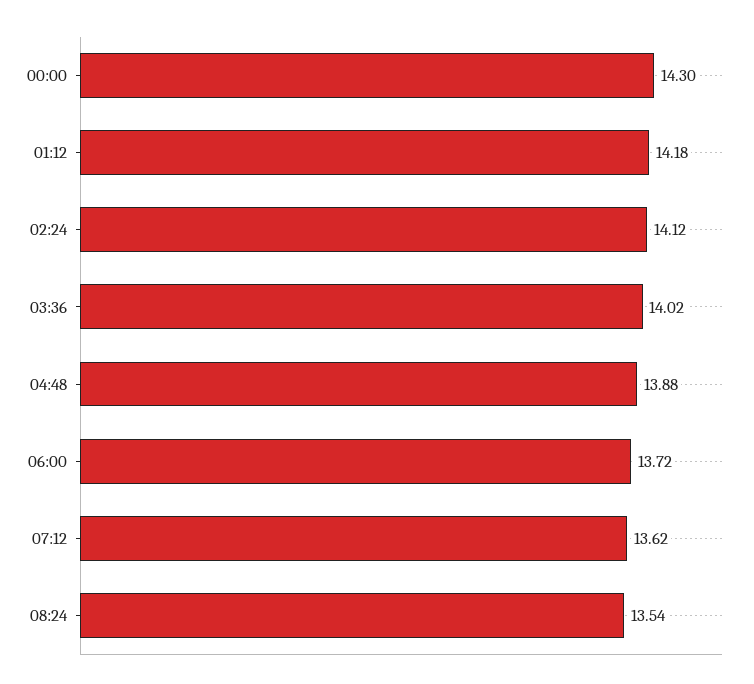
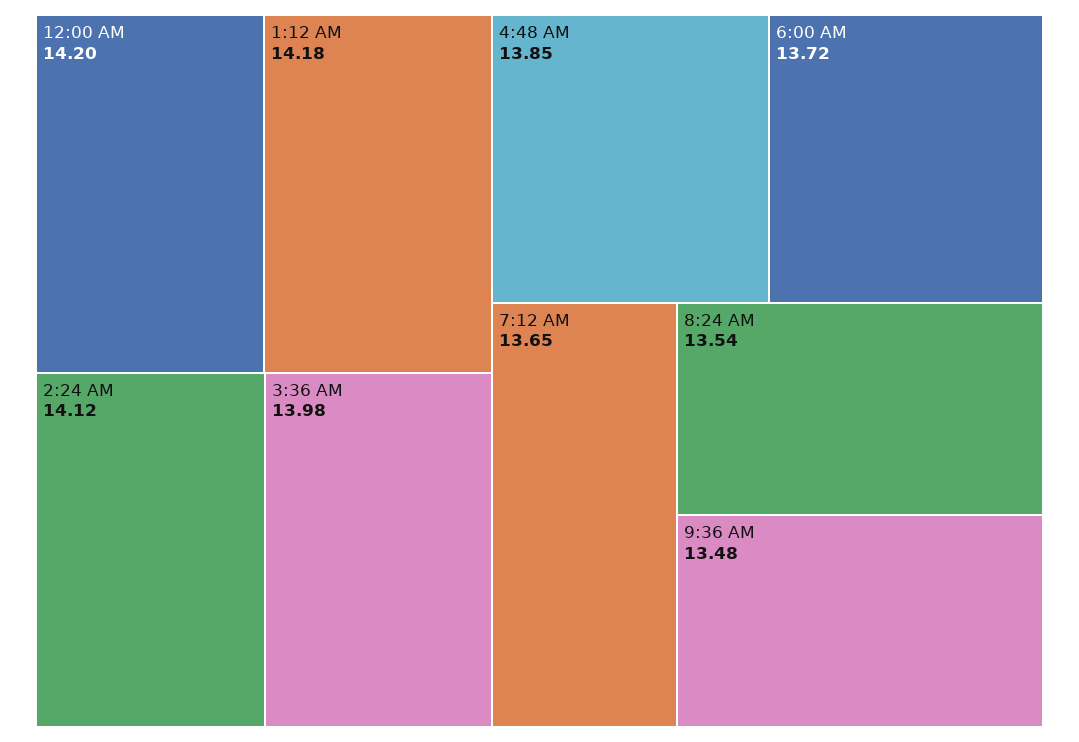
00:00: 14.3 -> 14.2
03:36: 14.02 -> 13.98
04:48: 13.88 -> 13.85
07:12: 13.62 -> 13.65
9:36 AM: none -> 13.48

